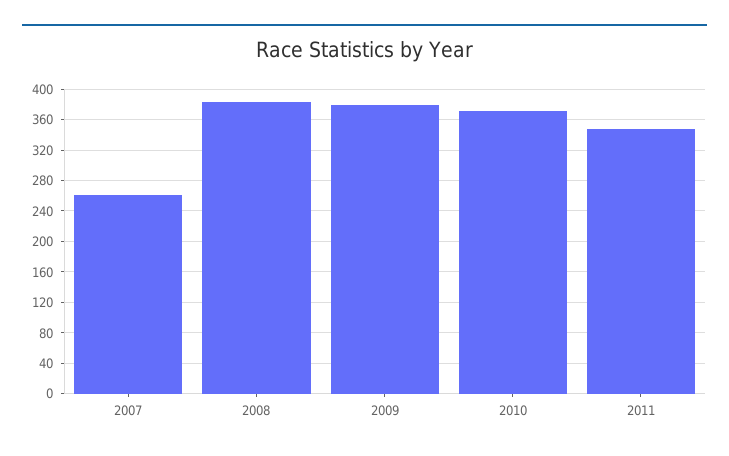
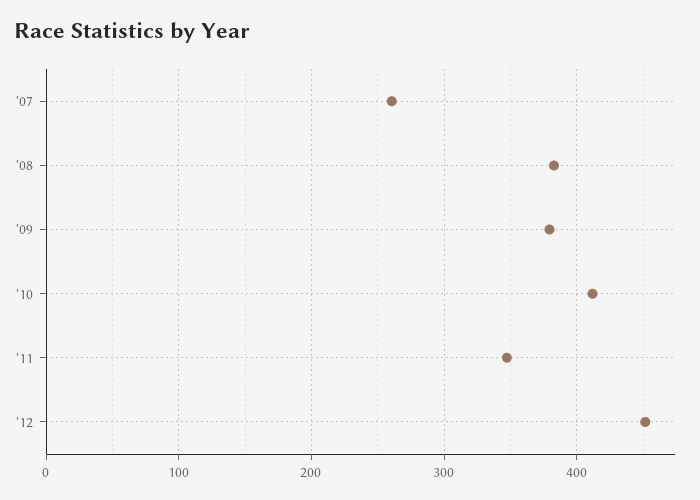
2010: 370 -> 410
'12: none -> 450

